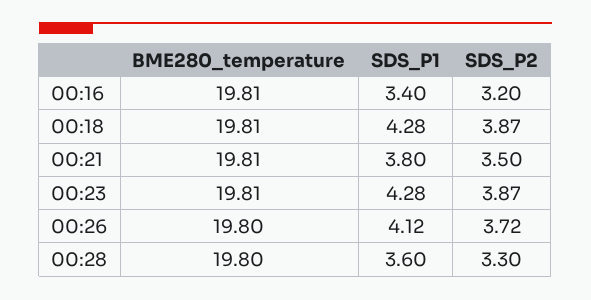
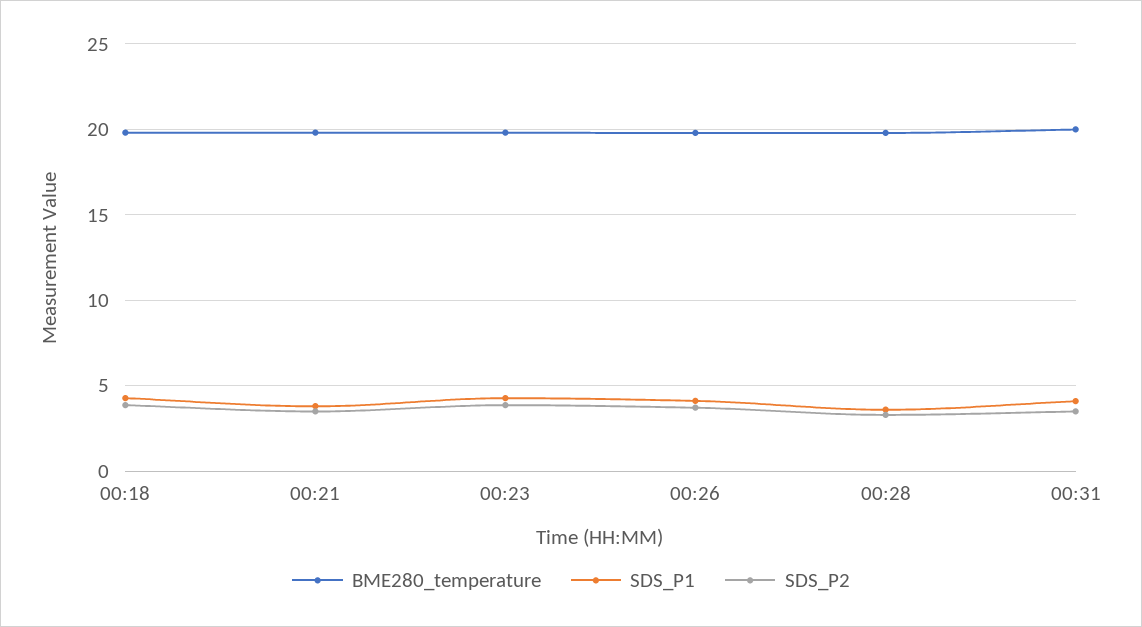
BME280_temperature, 00:16: 19.81 -> none
SDS_P1, 00:16: 3.4 -> none
SDS_P2, 00:16: 3.2 -> none
BME280_temperature, 00:31: none -> 20
SDS_P1, 00:31: none -> 4
SDS_P2, 00:31: none -> 3.5

